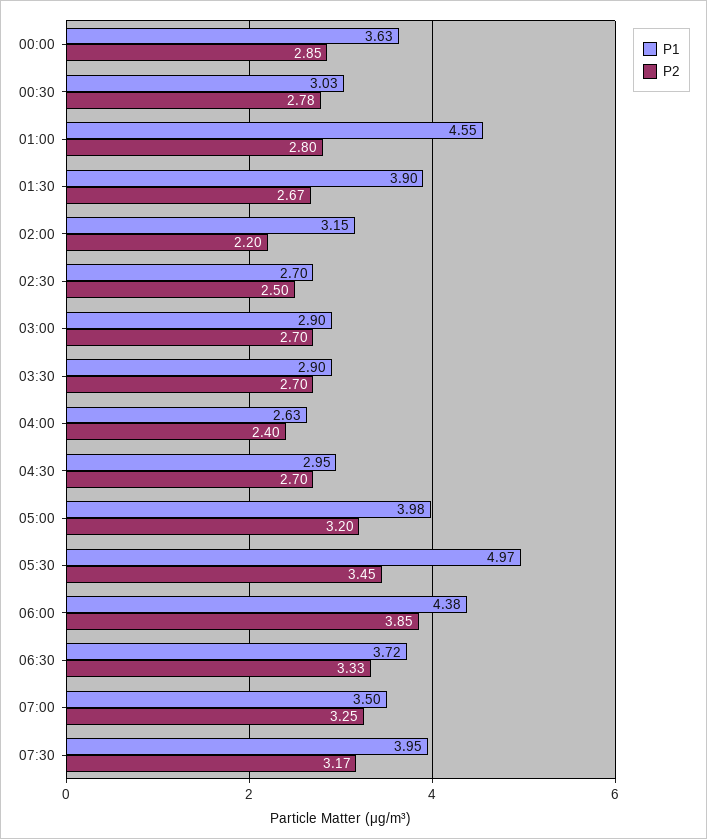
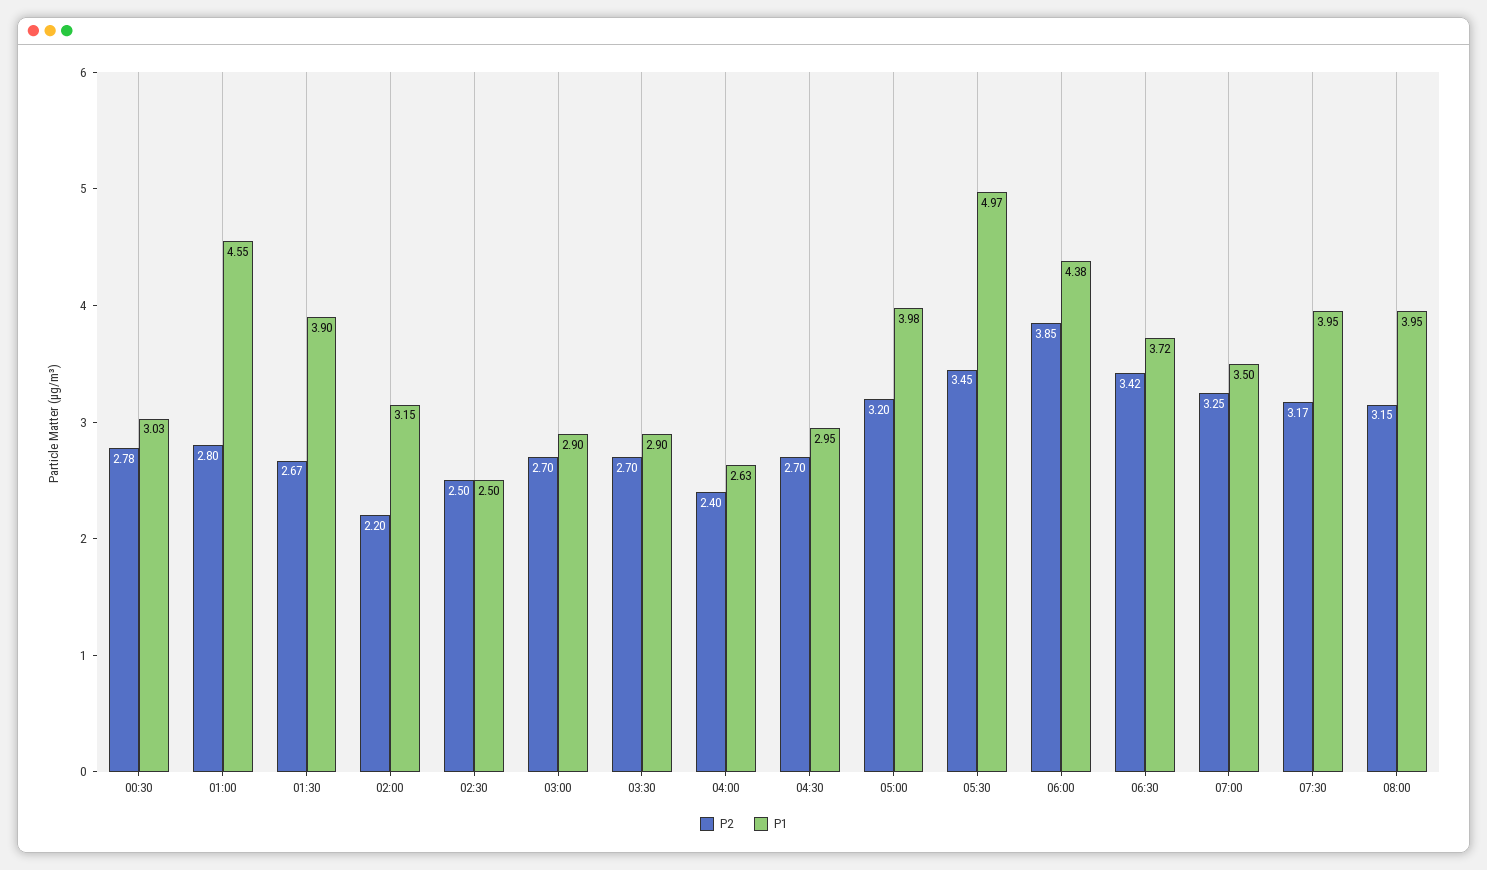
P1, 00:00: 3.63 -> none
P2, 00:00: 2.85 -> none
P1, 02:30: 2.7 -> 2.5
P2, 06:30: 3.33 -> 3.42
P2, 08:00: none -> 3.15
P1, 08:00: none -> 3.95

